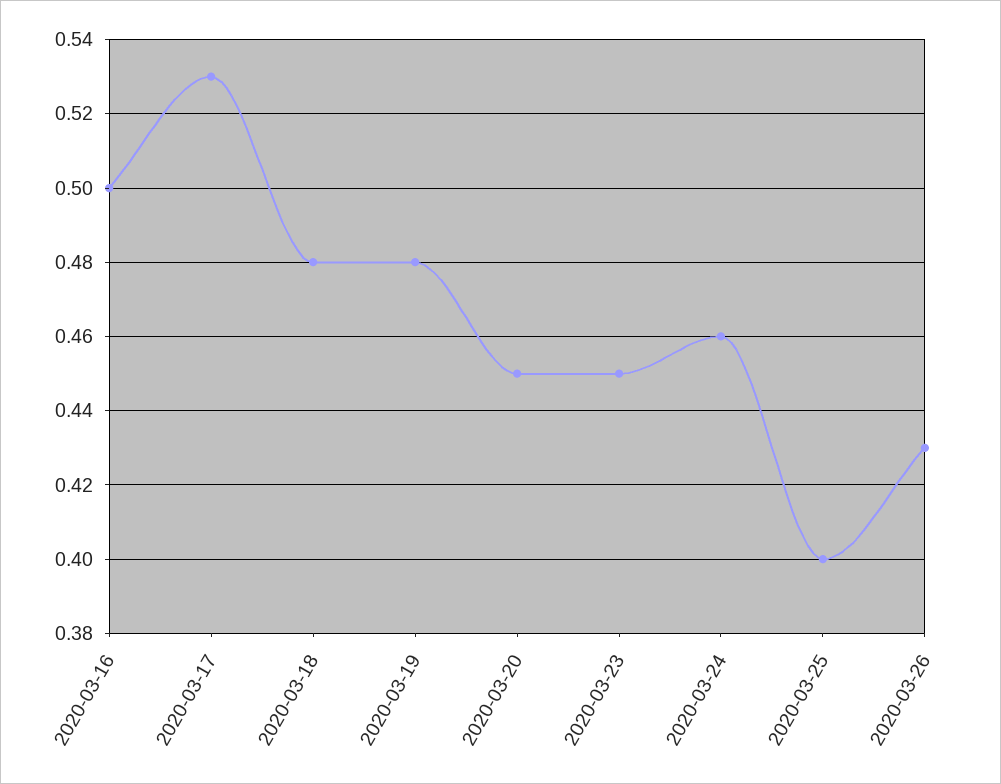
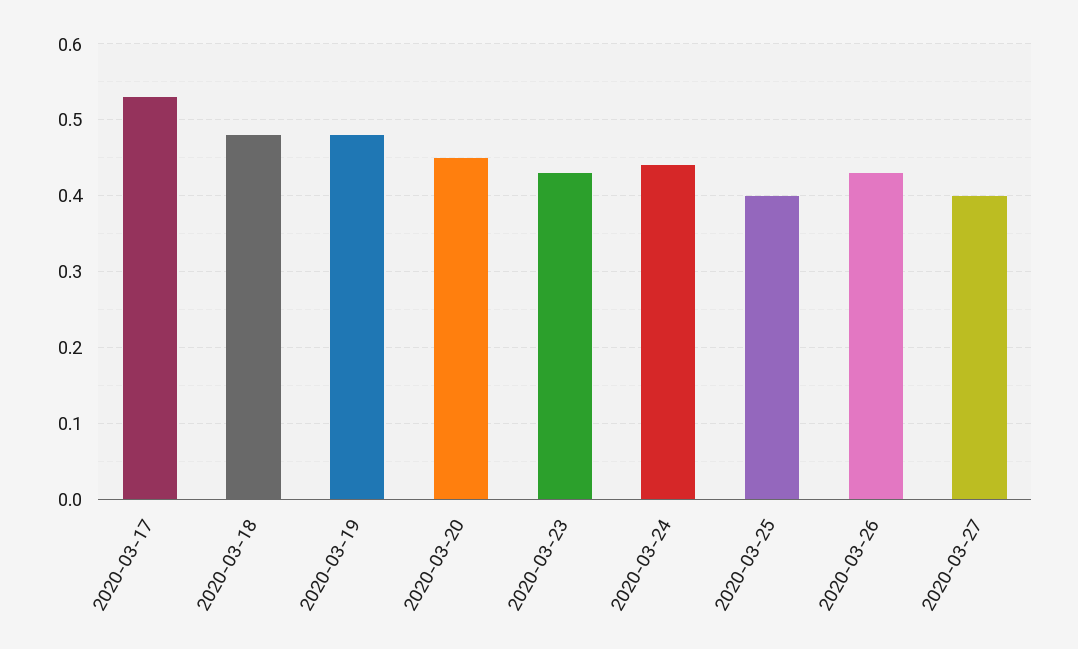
2020-03-16: 0.5 -> none
2020-03-23: 0.45 -> 0.43
2020-03-24: 0.46 -> 0.44
2020-03-27: none -> 0.4

